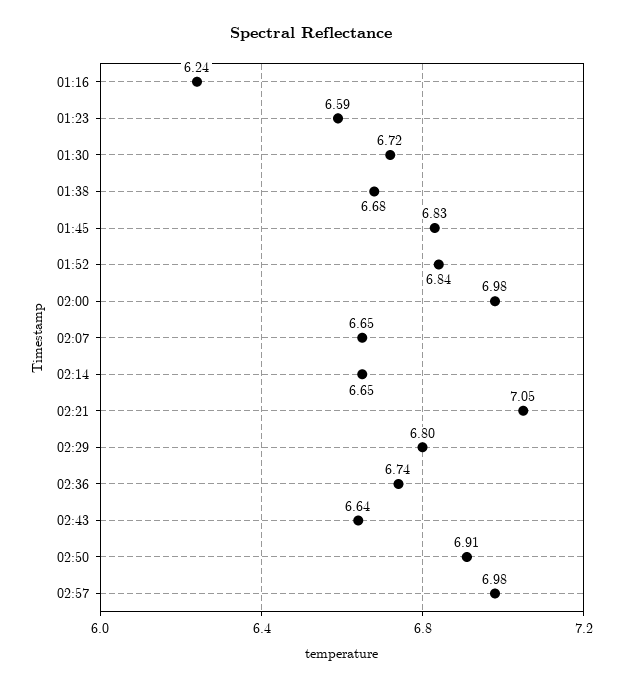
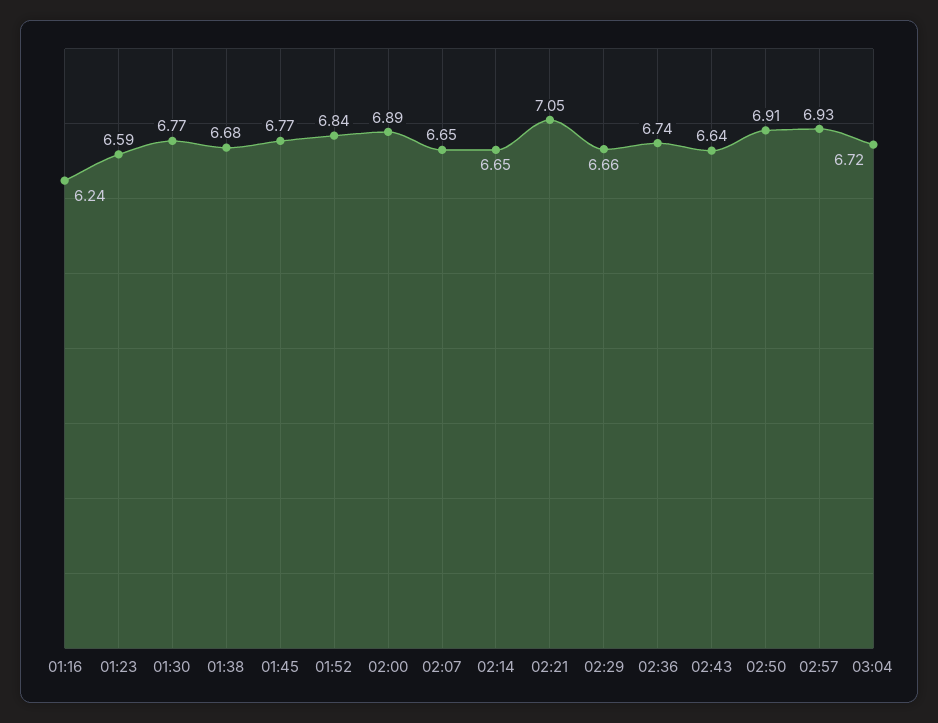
01:30: 6.72 -> 6.77
01:45: 6.83 -> 6.77
02:00: 6.98 -> 6.89
02:29: 6.8 -> 6.66
02:57: 6.98 -> 6.93
03:04: none -> 6.72

